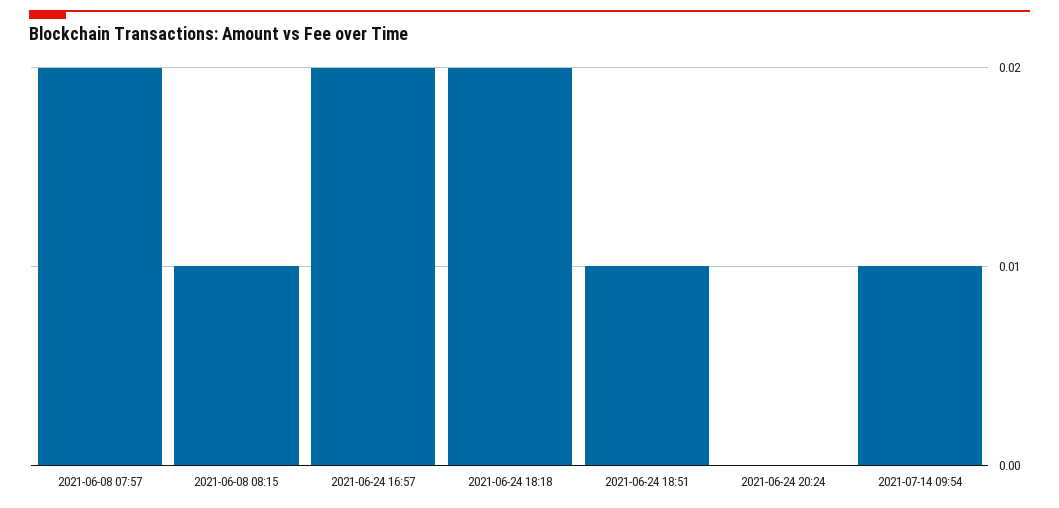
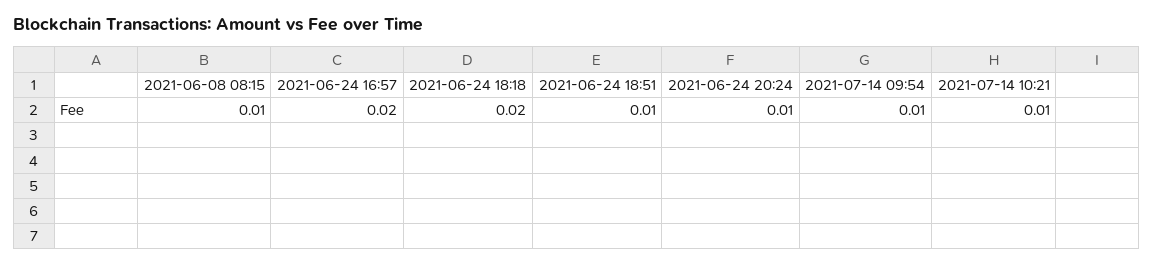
2021-06-08 07:57: 0.02 -> none
2021-06-24 20:24: 0 -> 0.01
2021-07-14 10:21: none -> 0.01

